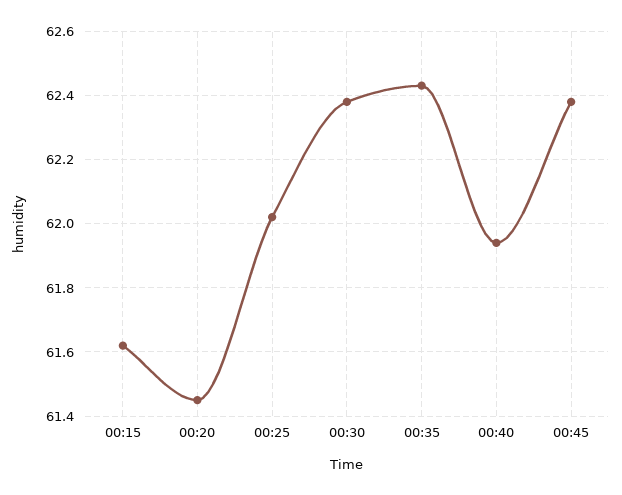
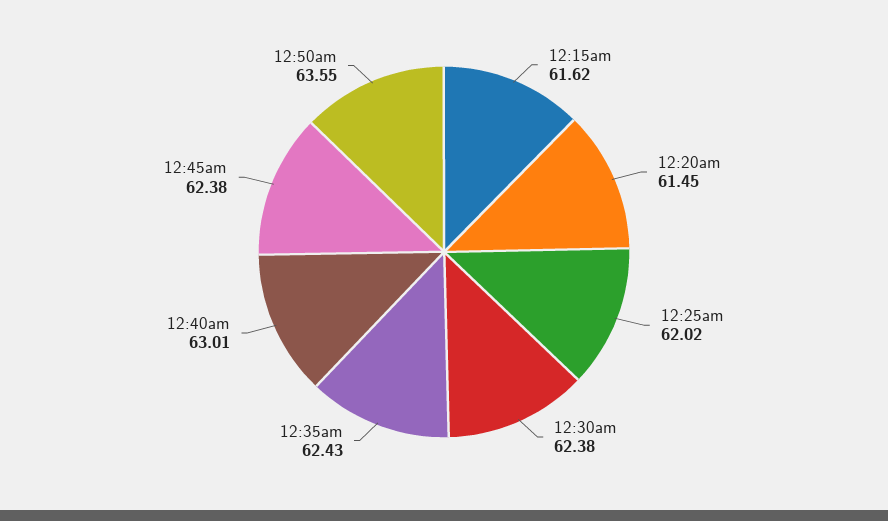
00:40: 61.95 -> 63.01
12:50am: none -> 63.55

